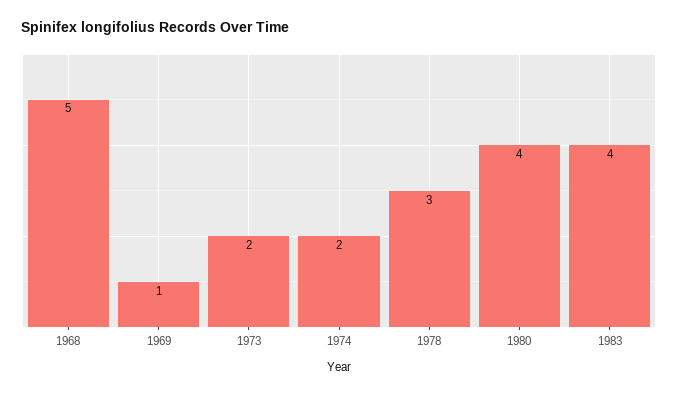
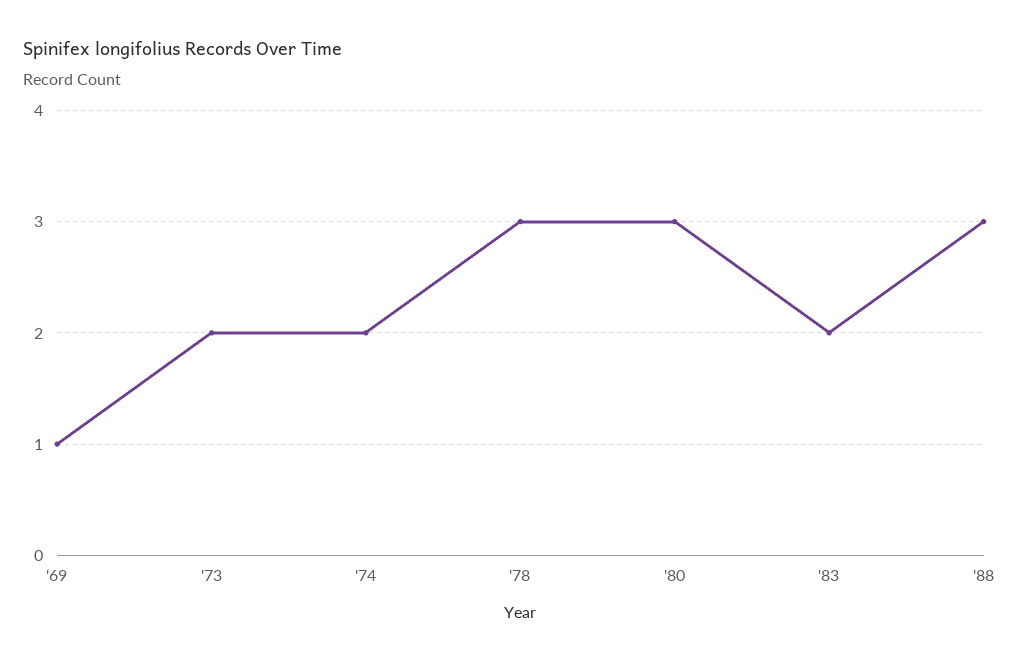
1968: 5 -> none
1980: 4 -> 3
1983: 4 -> 2
'88: none -> 3

